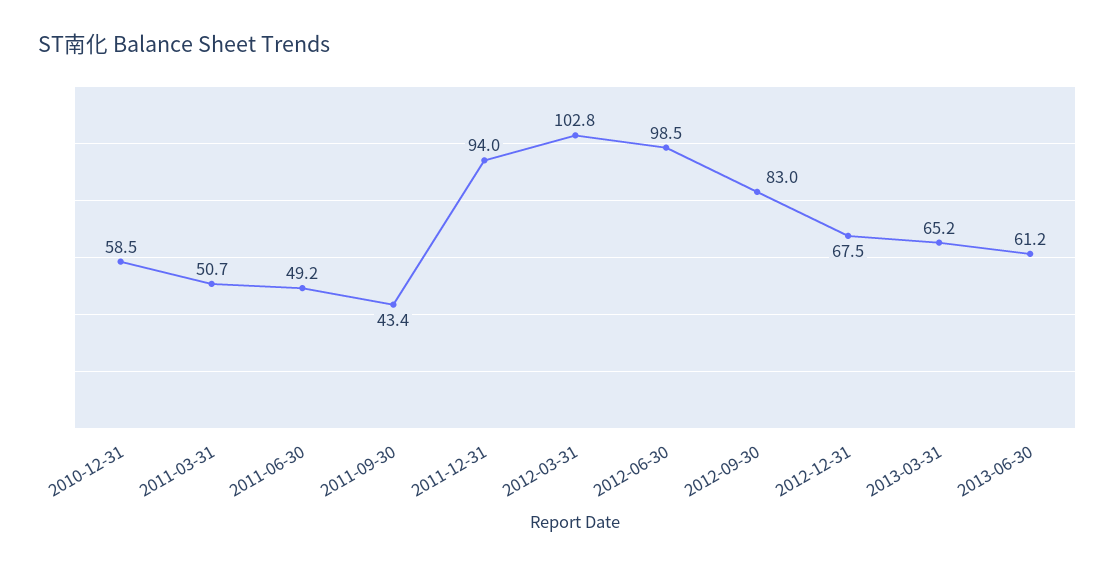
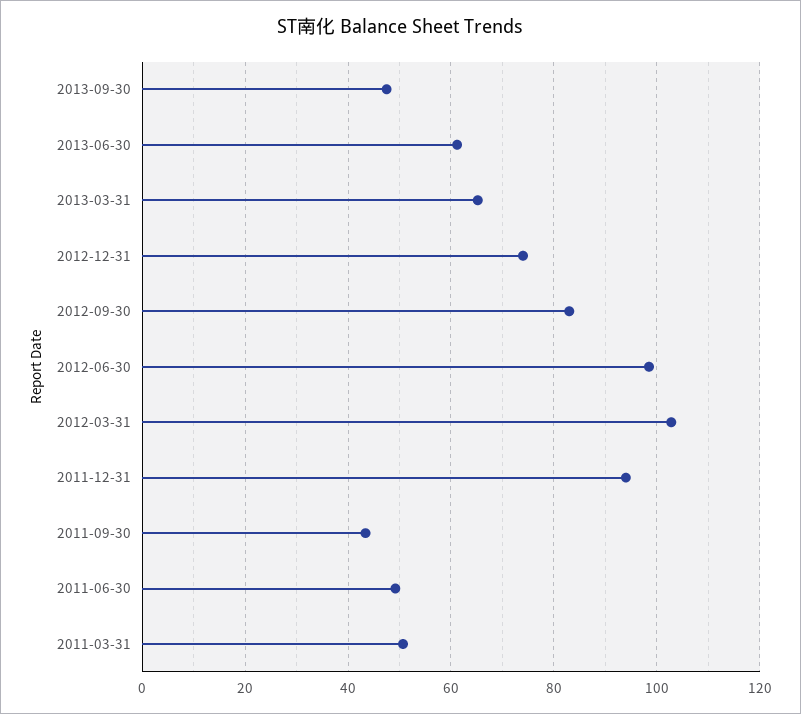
2010-12-31: 58.5 -> none
2012-12-31: 67.5 -> 74
2013-09-30: none -> 48

